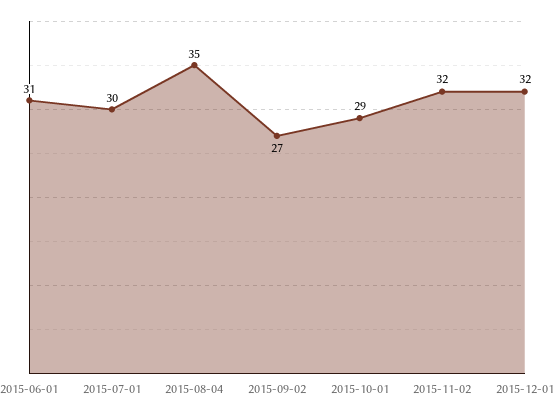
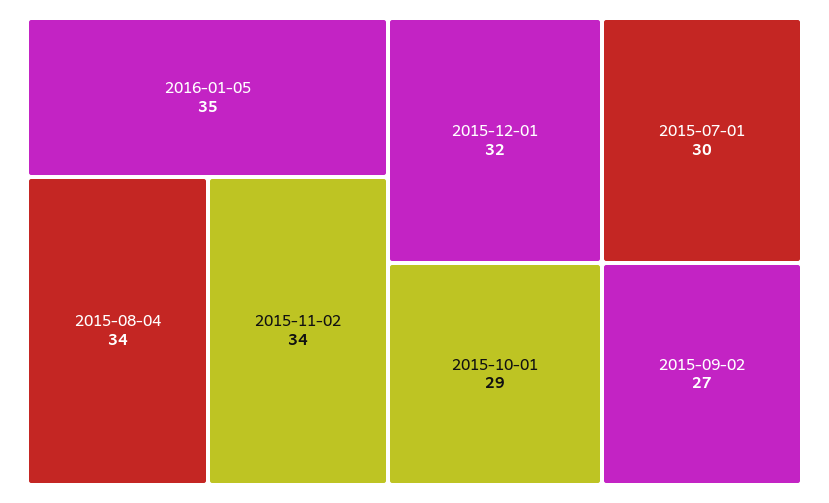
2015-06-01: 31 -> none
2015-08-04: 35 -> 34
2015-11-02: 32 -> 34
2016-01-05: none -> 35

